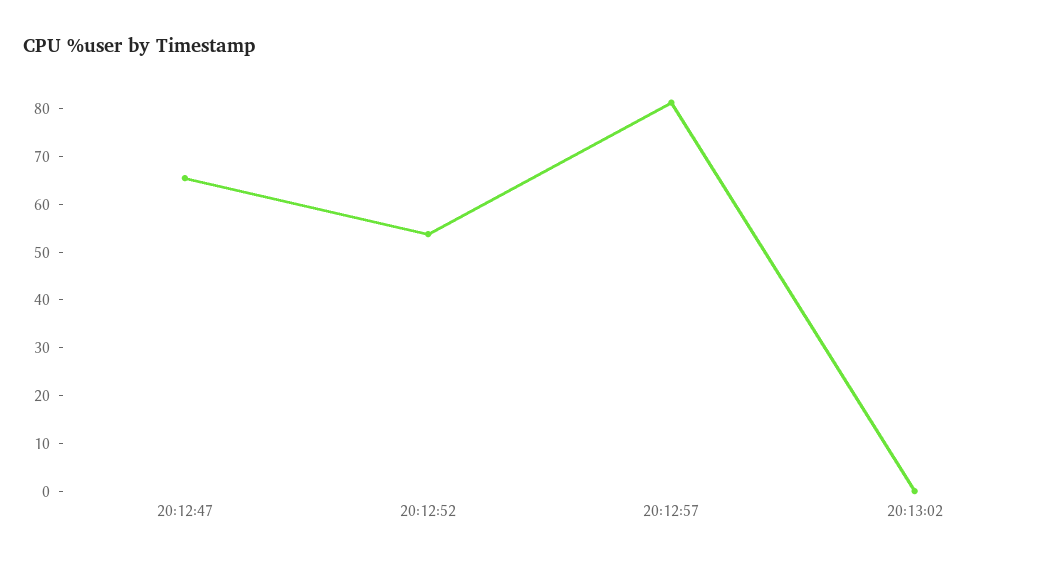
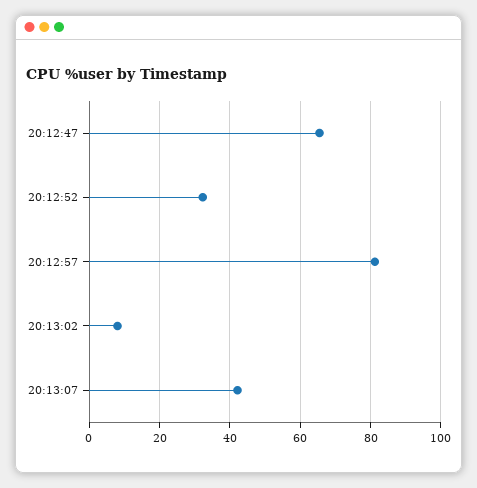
20:12:52: 54 -> 32
20:13:02: 0 -> 8
20:13:07: none -> 42

